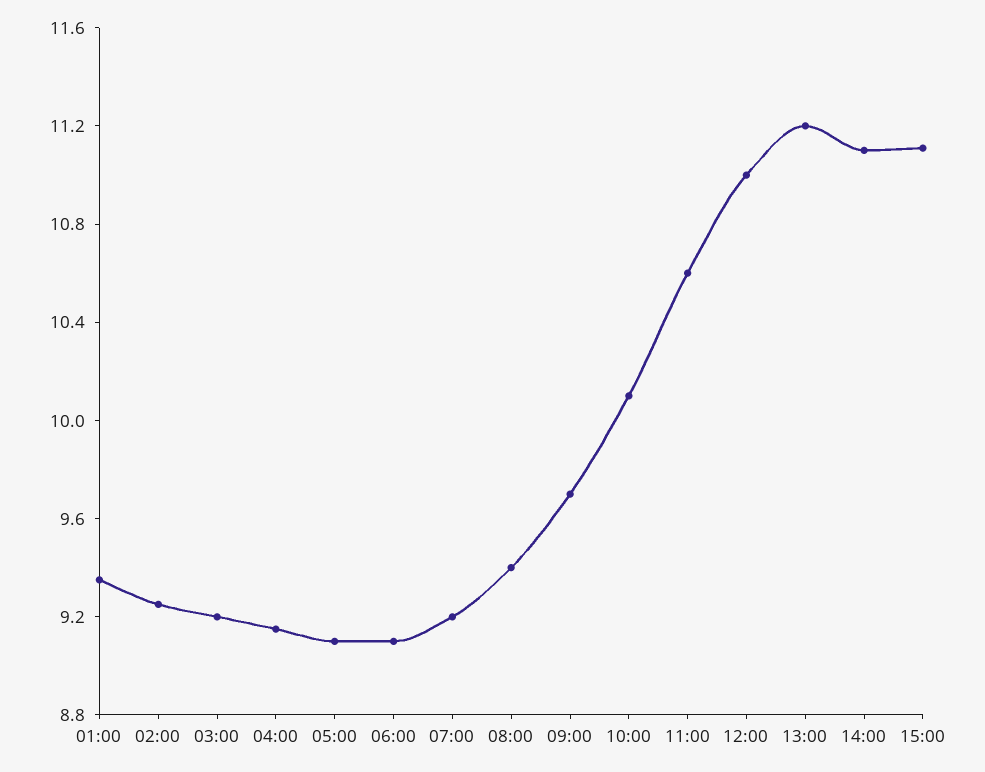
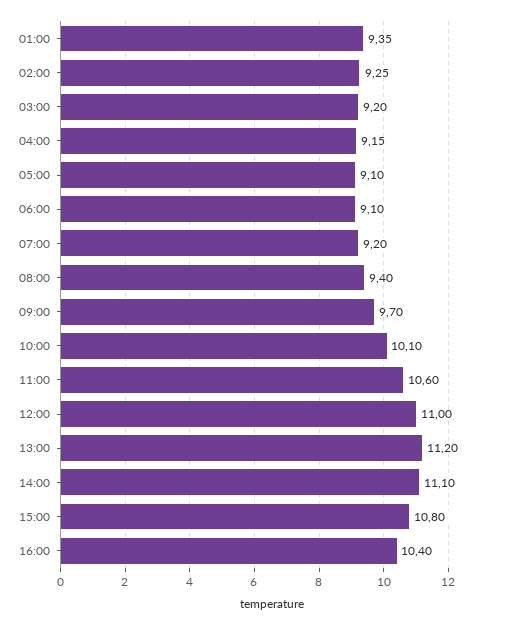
15:00: 11.1 -> 10.8
16:00: none -> 10.4

